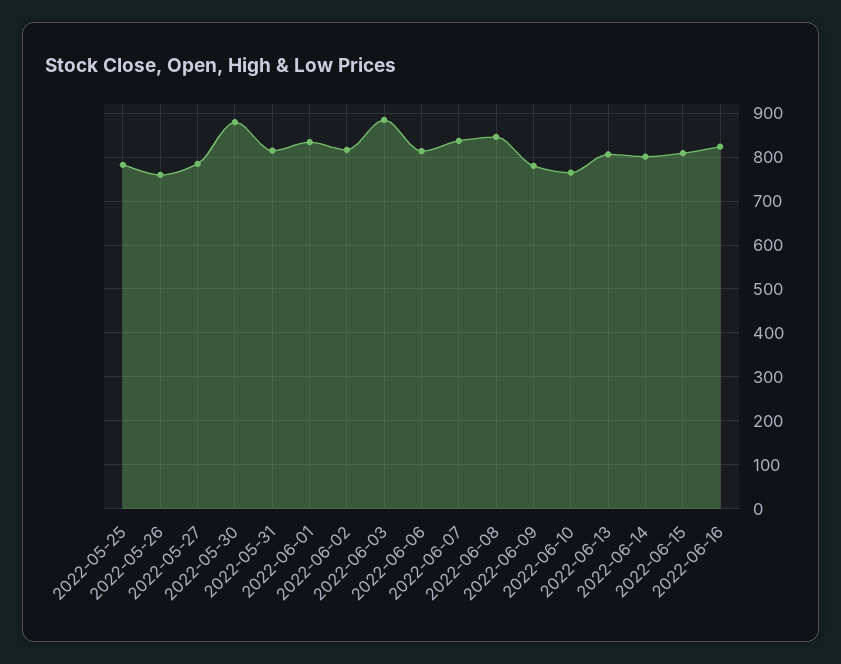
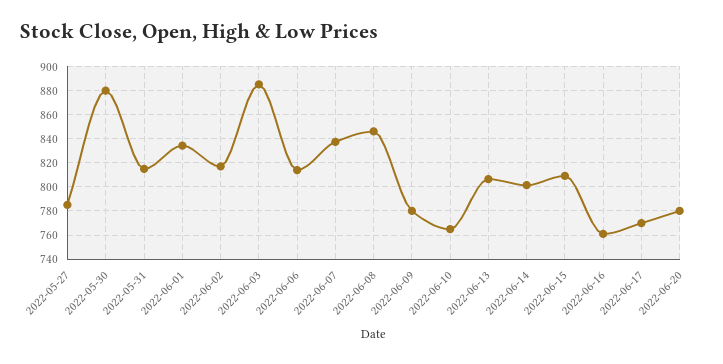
2022-05-25: 780 -> none
2022-05-26: 760 -> none
2022-06-16: 820 -> 760
2022-06-17: none -> 770
2022-06-20: none -> 780

